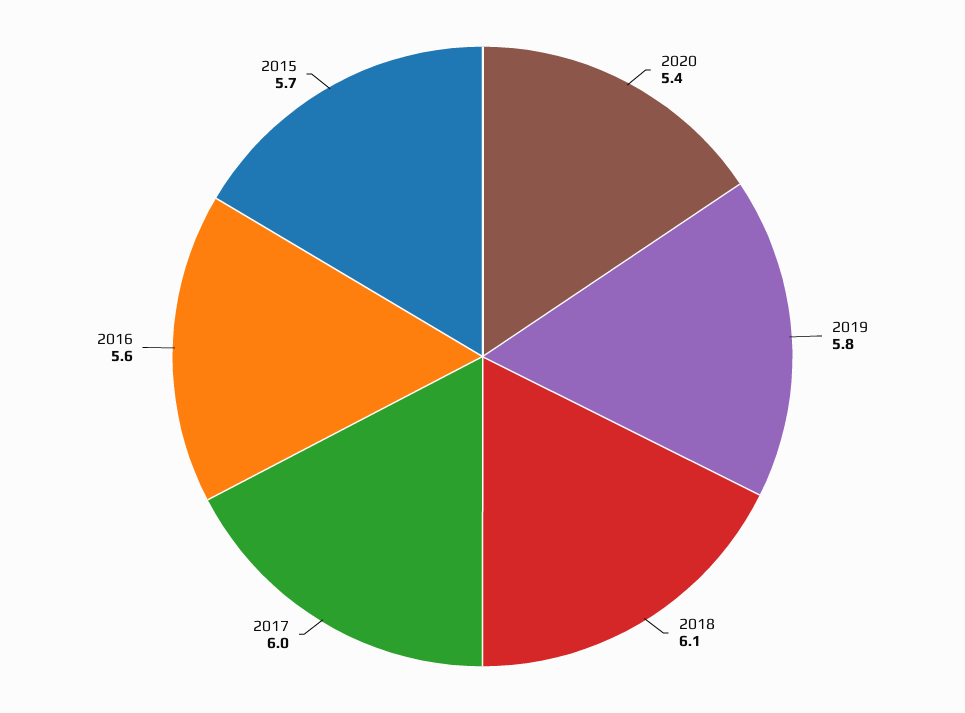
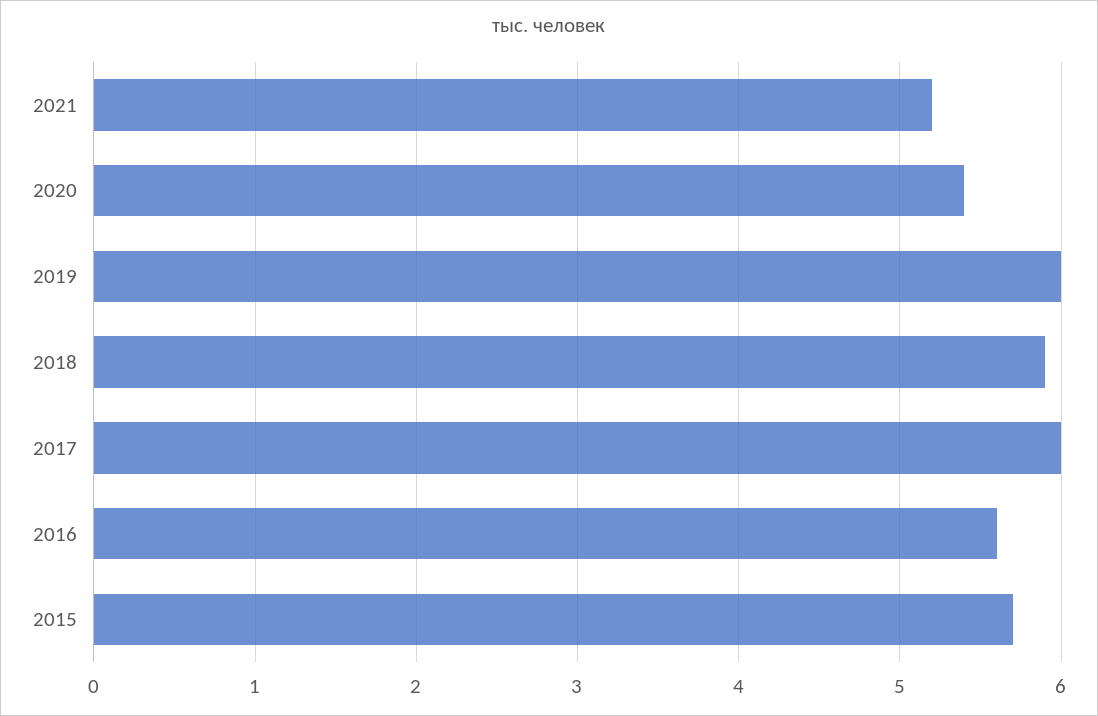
2019: 5.8 -> 6
2018: 6.1 -> 5.9
2021: none -> 5.2

